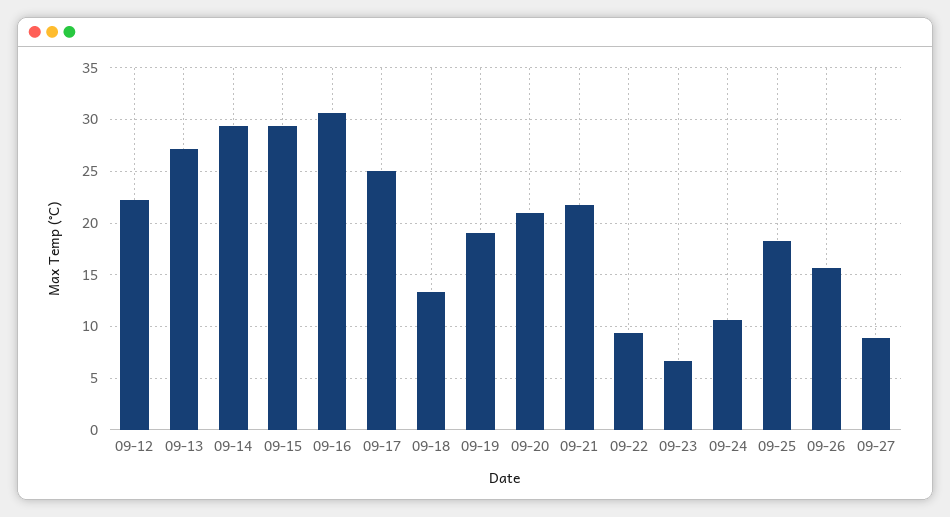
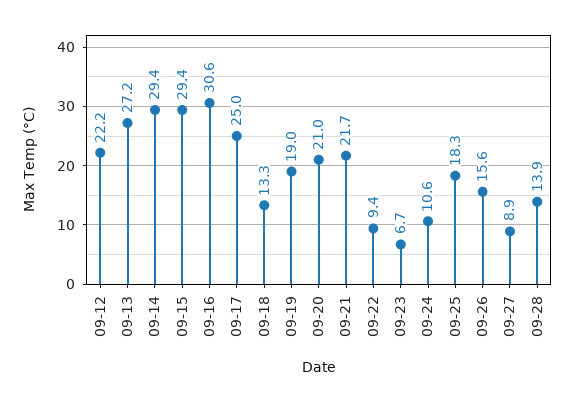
09-28: none -> 13.9

